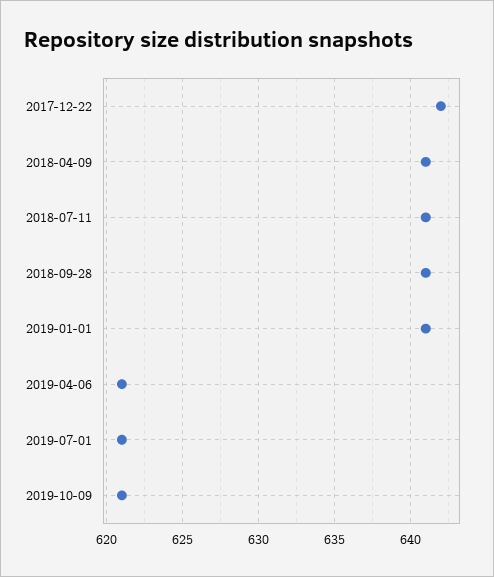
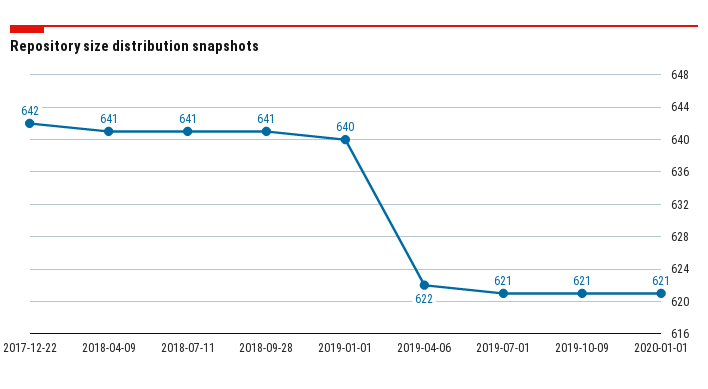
2019-01-01: 641 -> 640
2019-04-06: 621 -> 622
2020-01-01: none -> 621

